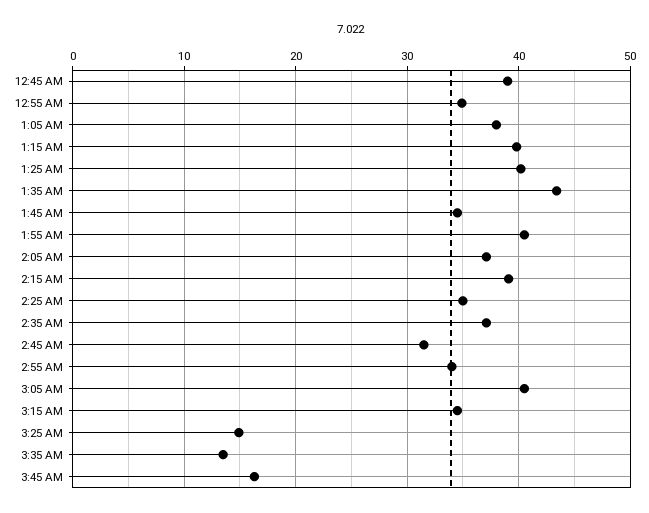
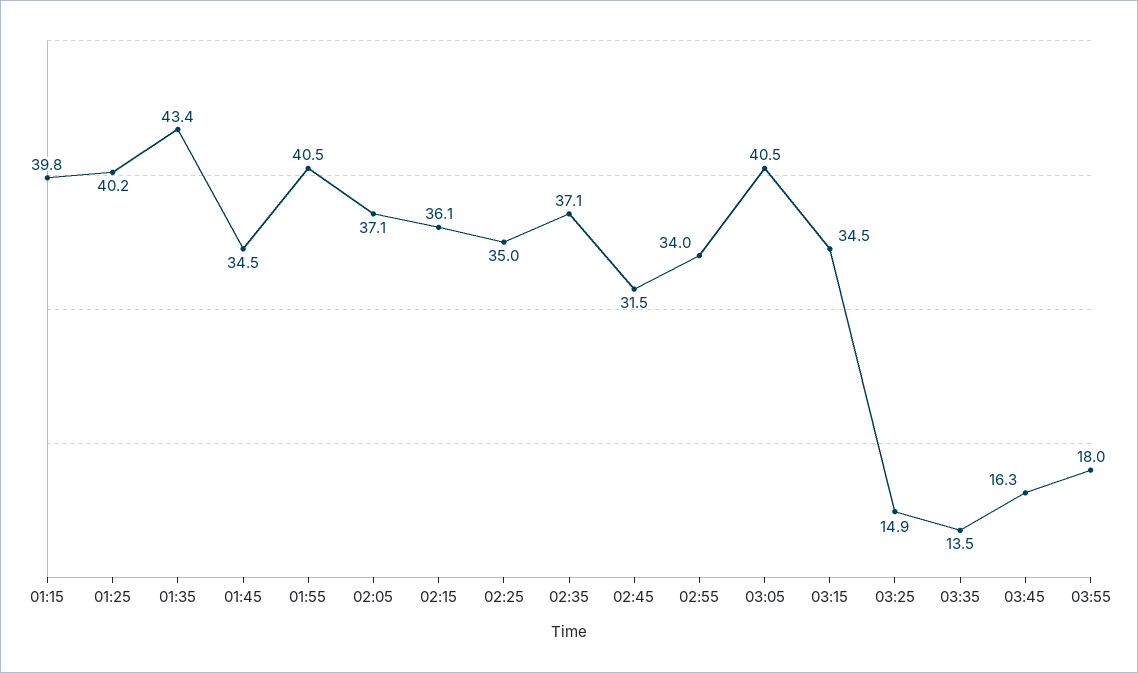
12:45 AM: 39 -> none
12:55 AM: 35 -> none
1:05 AM: 38 -> none
2:15 AM: 39 -> 36.1
03:55: none -> 18

